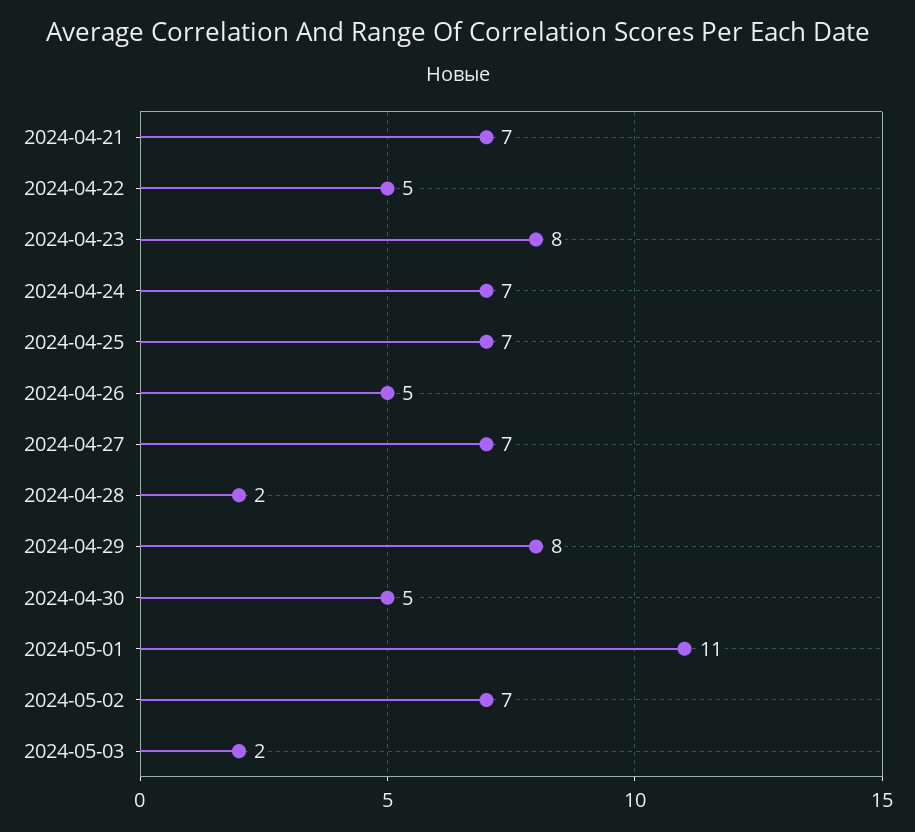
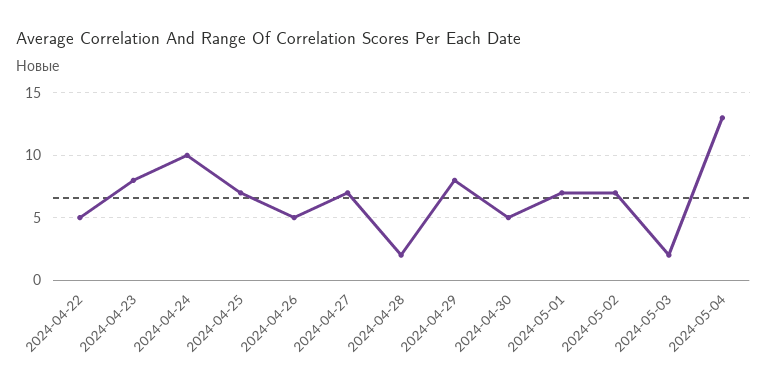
2024-04-21: 7 -> none
2024-04-24: 7 -> 10
2024-05-01: 11 -> 7
2024-05-04: none -> 13

